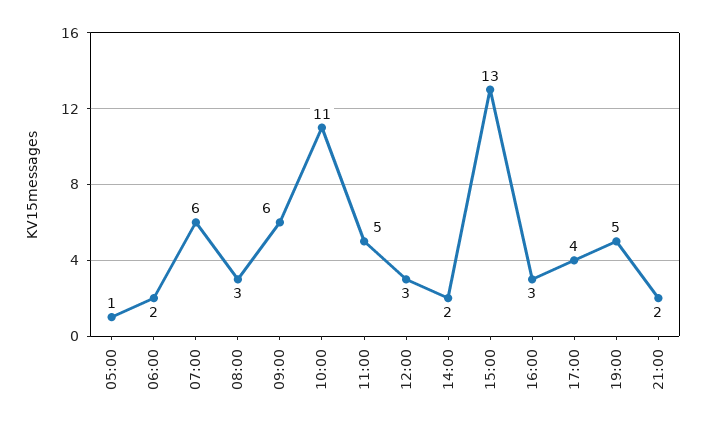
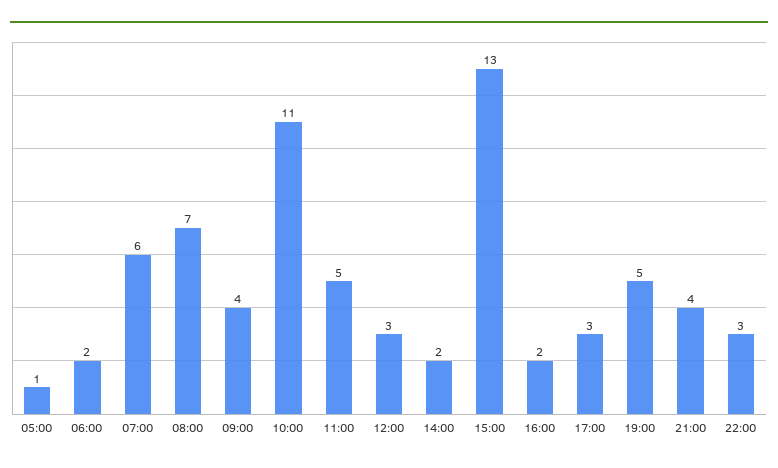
08:00: 3 -> 7
09:00: 6 -> 4
16:00: 3 -> 2
17:00: 4 -> 3
21:00: 2 -> 4
22:00: none -> 3

